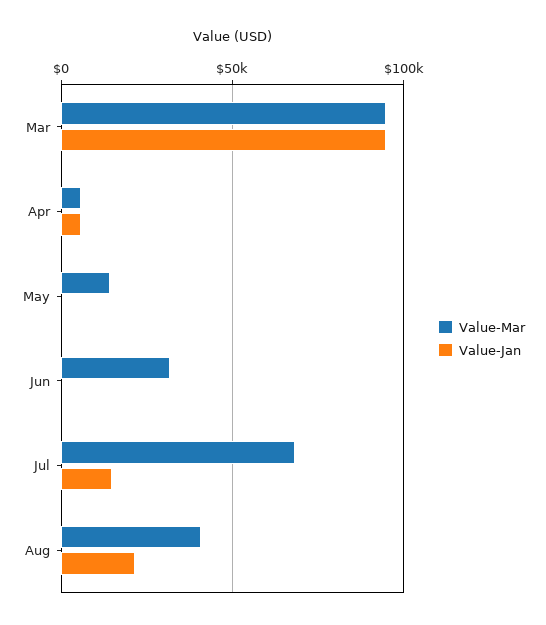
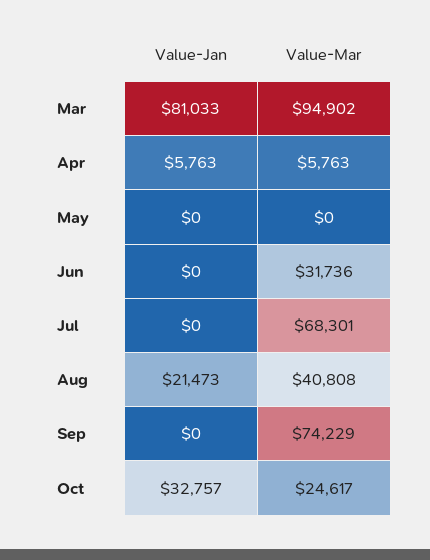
Value-Jan, Mar: 95000 -> 81033
Value-Mar, May: 15000 -> 0
Value-Jan, Jul: 15000 -> 0
Value-Jan, Sep: none -> 0
Value-Mar, Sep: none -> 74229
Value-Jan, Oct: none -> 32757
Value-Mar, Oct: none -> 24617

